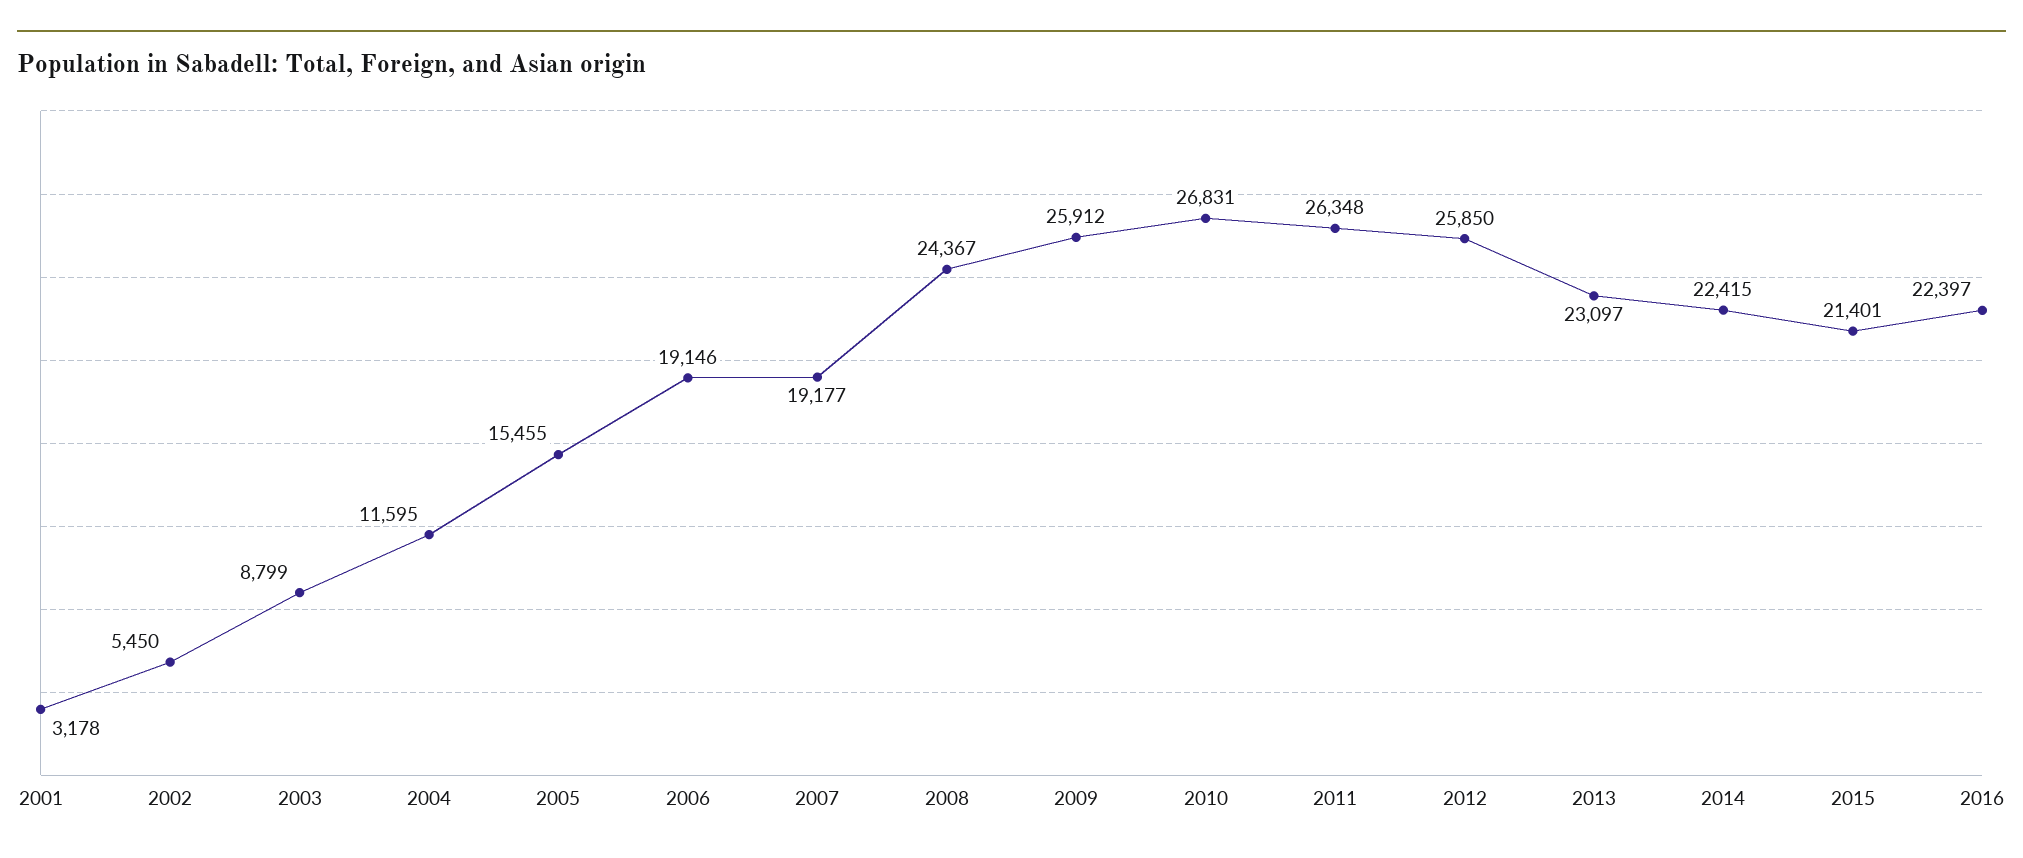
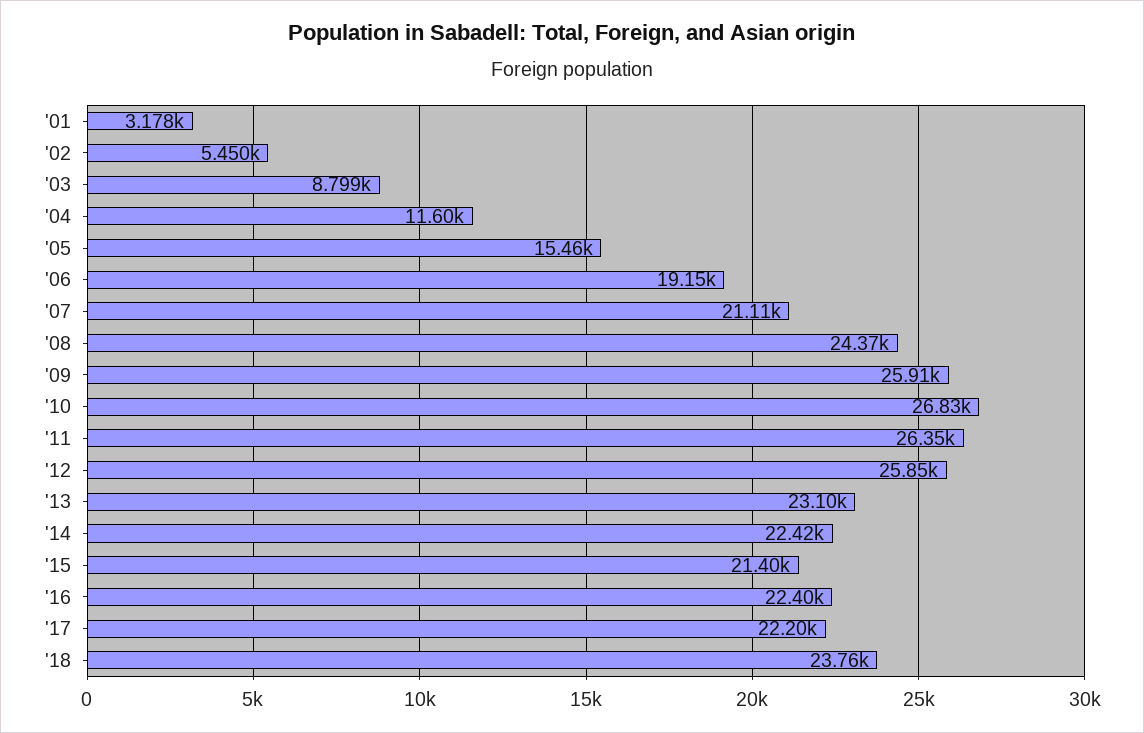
2007: 19177 -> 21110
'17: none -> 22200
'18: none -> 23760

